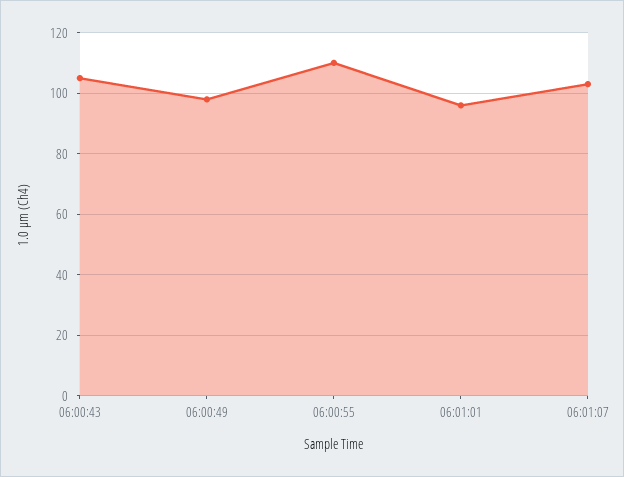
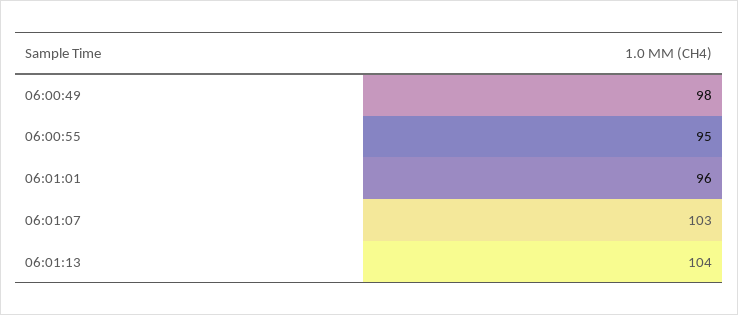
06:00:43: 105 -> none
06:00:55: 110 -> 95
06:01:13: none -> 104

